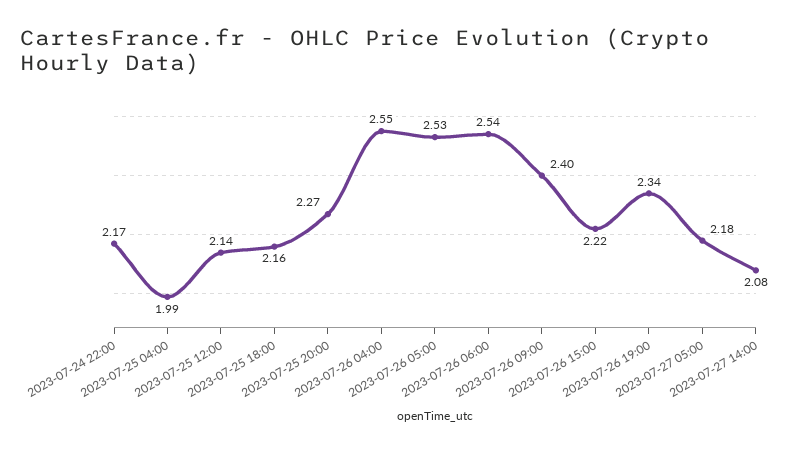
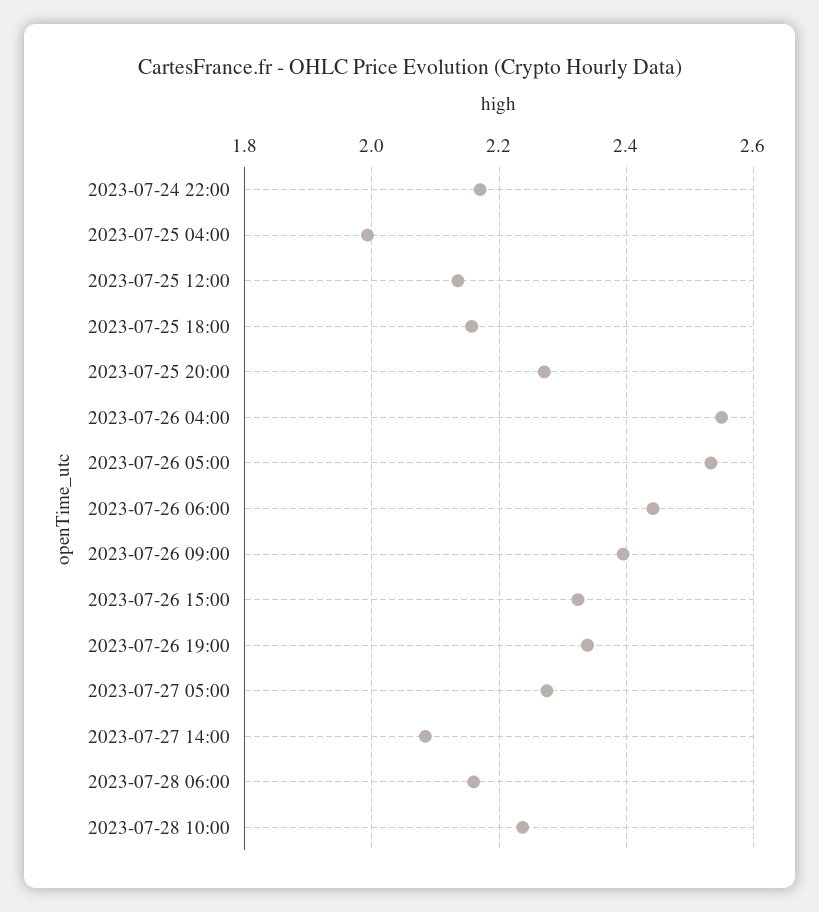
2023-07-26 06:00: 2.54 -> 2.44
2023-07-26 15:00: 2.22 -> 2.32
2023-07-27 05:00: 2.18 -> 2.28
2023-07-28 06:00: none -> 2.16
2023-07-28 10:00: none -> 2.24

